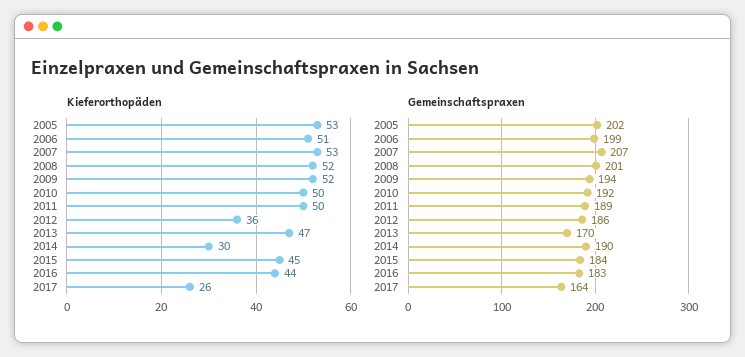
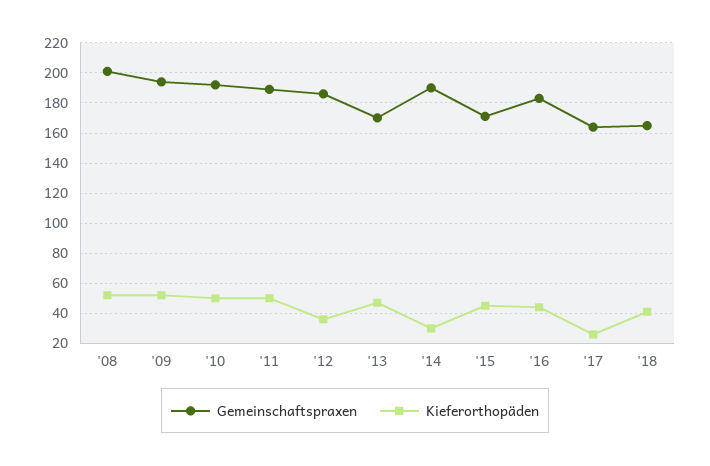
Kieferorthopäden, 2005: 53 -> none
Kieferorthopäden, 2006: 51 -> none
Kieferorthopäden, 2007: 53 -> none
Gemeinschaftspraxen, 2005: 202 -> none
Gemeinschaftspraxen, 2006: 199 -> none
Gemeinschaftspraxen, 2007: 207 -> none
Gemeinschaftspraxen, 2015: 184 -> 170
Gemeinschaftspraxen, '18: none -> 165
Kieferorthopäden, '18: none -> 40

